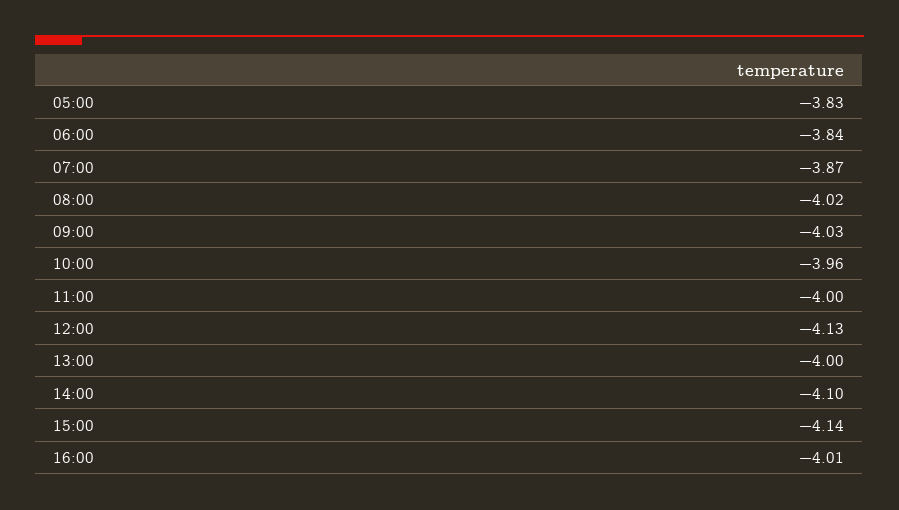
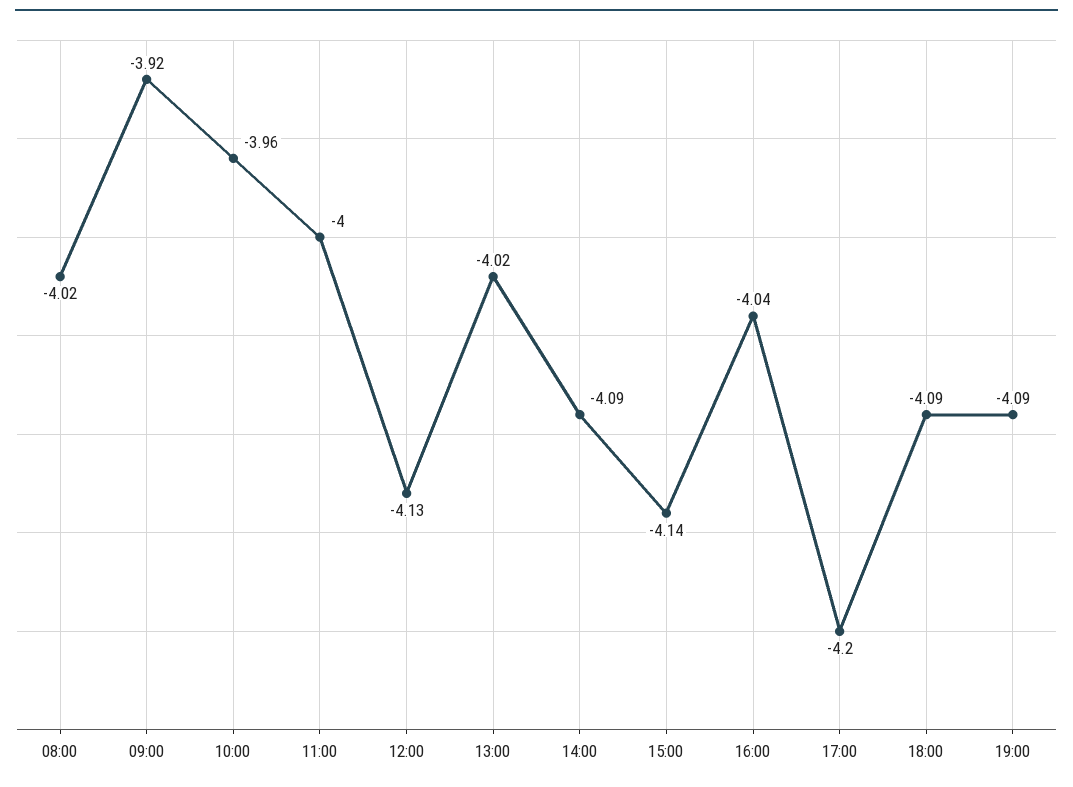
05:00: -3.83 -> none
06:00: -3.84 -> none
07:00: -3.87 -> none
09:00: -4.03 -> -3.92
13:00: -4 -> -4.02
14:00: -4.1 -> -4.09
16:00: -4.01 -> -4.04
17:00: none -> -4.2
18:00: none -> -4.09
19:00: none -> -4.09

